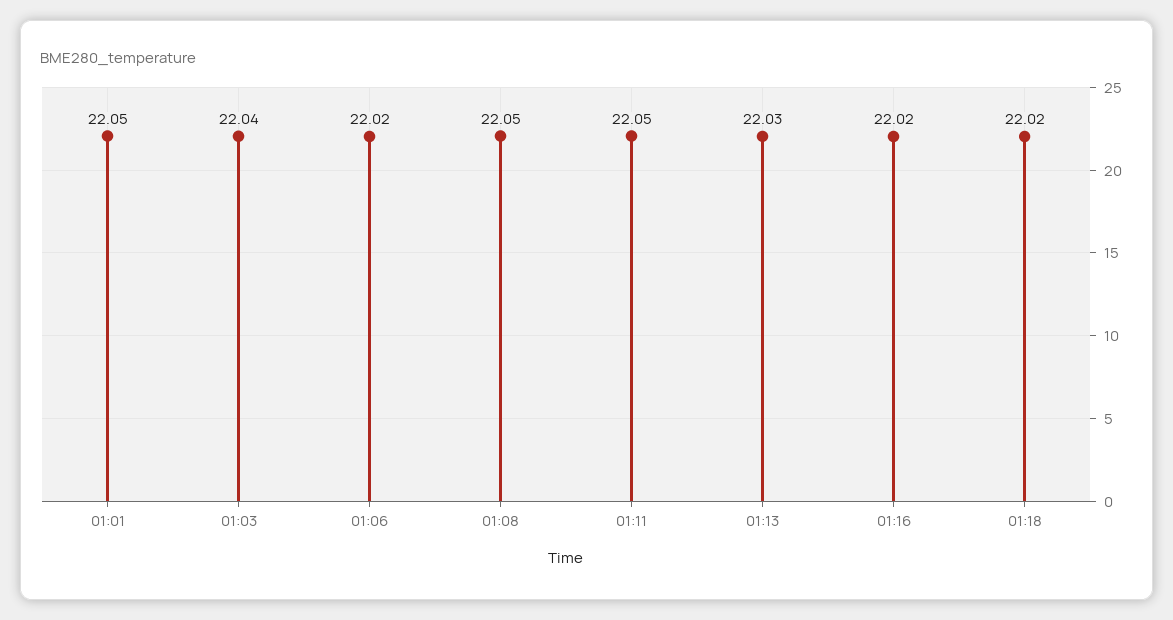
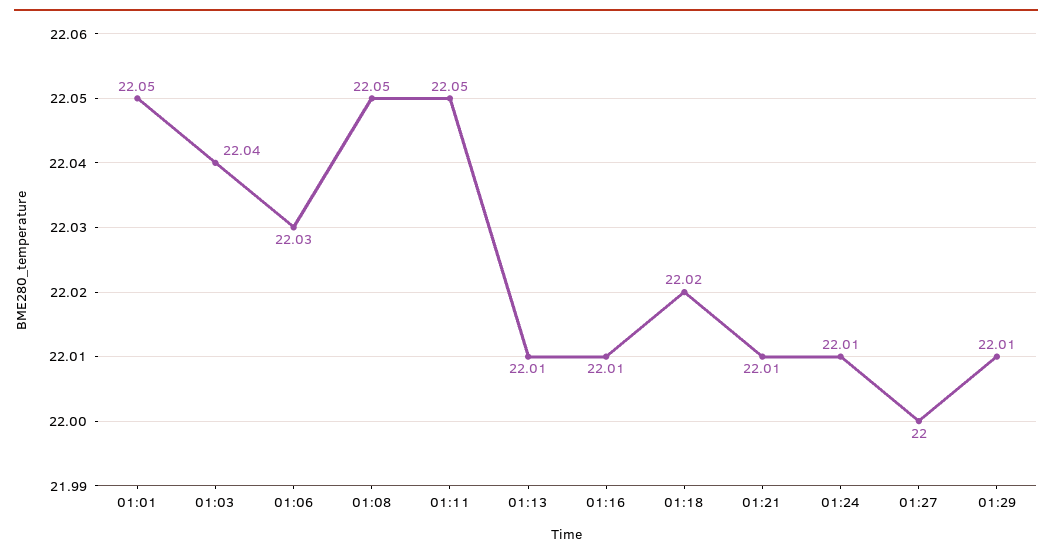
01:06: 22.02 -> 22.03
01:13: 22.03 -> 22.01
01:16: 22.02 -> 22.01
01:21: none -> 22.01
01:24: none -> 22.01
01:27: none -> 22
01:29: none -> 22.01

